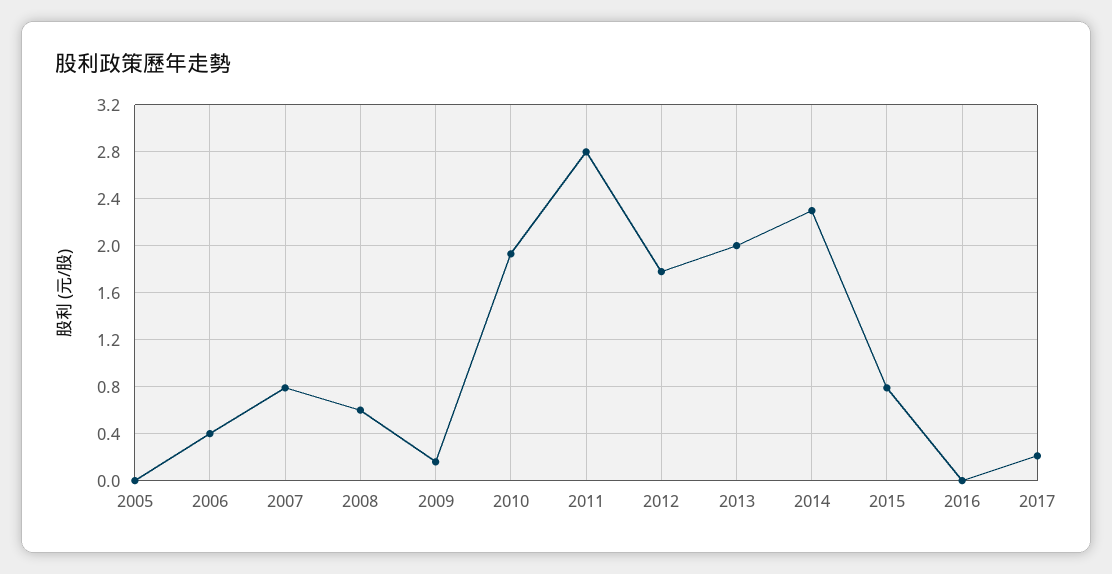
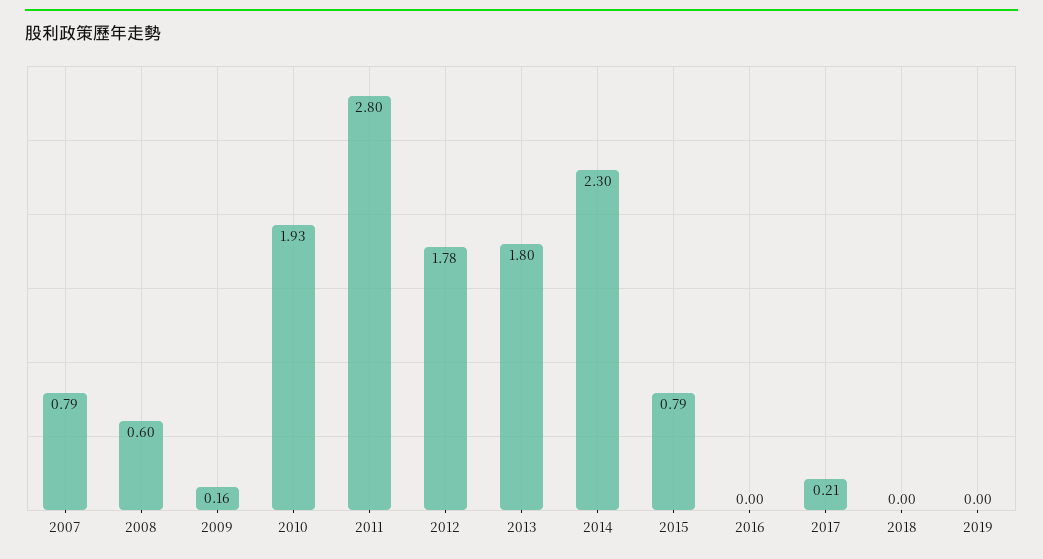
2005: 0 -> none
2006: 0.4 -> none
2013: 2 -> 1.8
2018: none -> 0
2019: none -> 0

